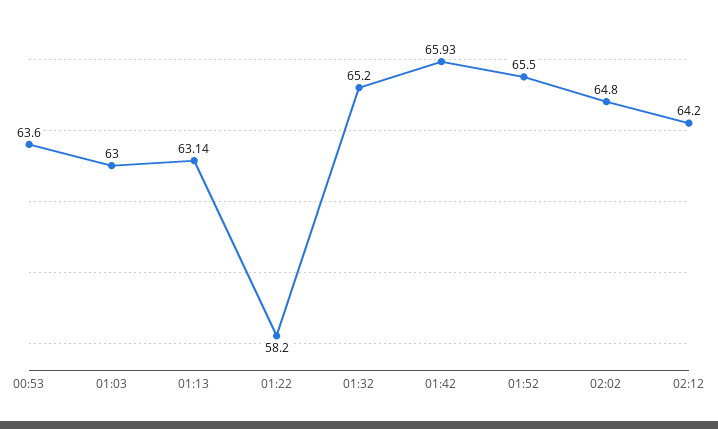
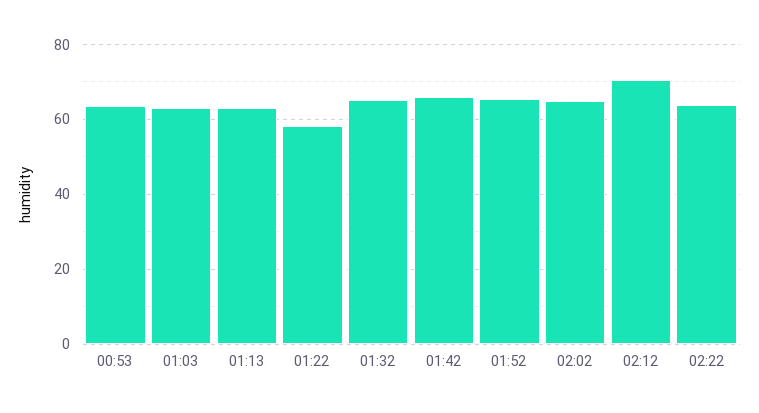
02:12: 64.2 -> 70
02:22: none -> 64

